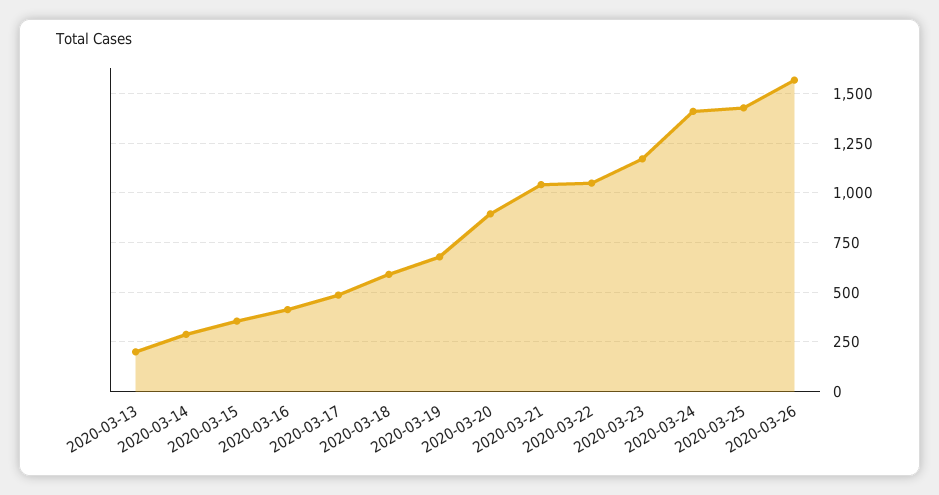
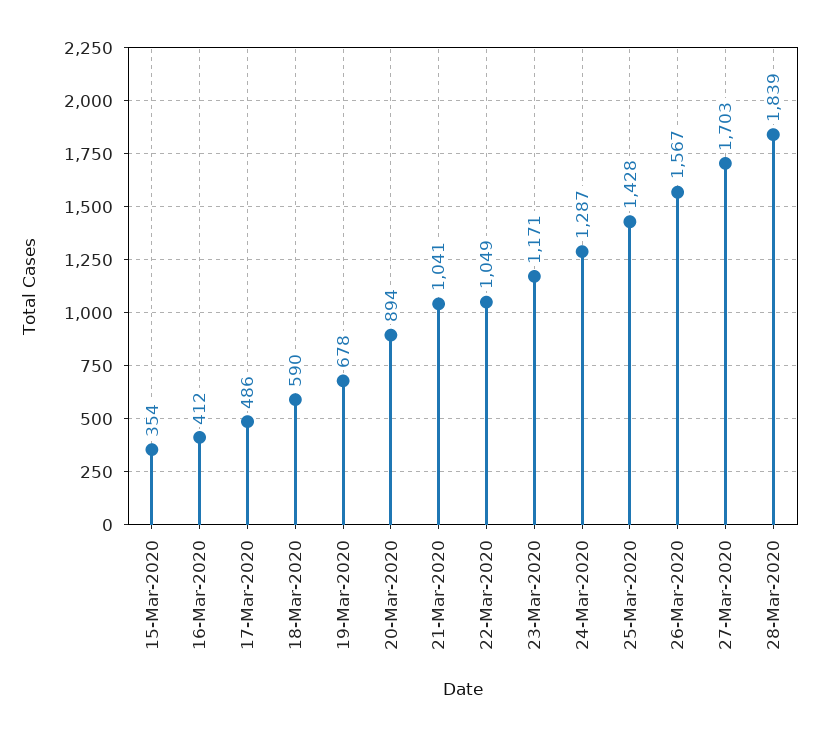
2020-03-13: 200 -> none
2020-03-14: 300 -> none
2020-03-24: 1400 -> 1287
27-Mar-2020: none -> 1703
28-Mar-2020: none -> 1839

